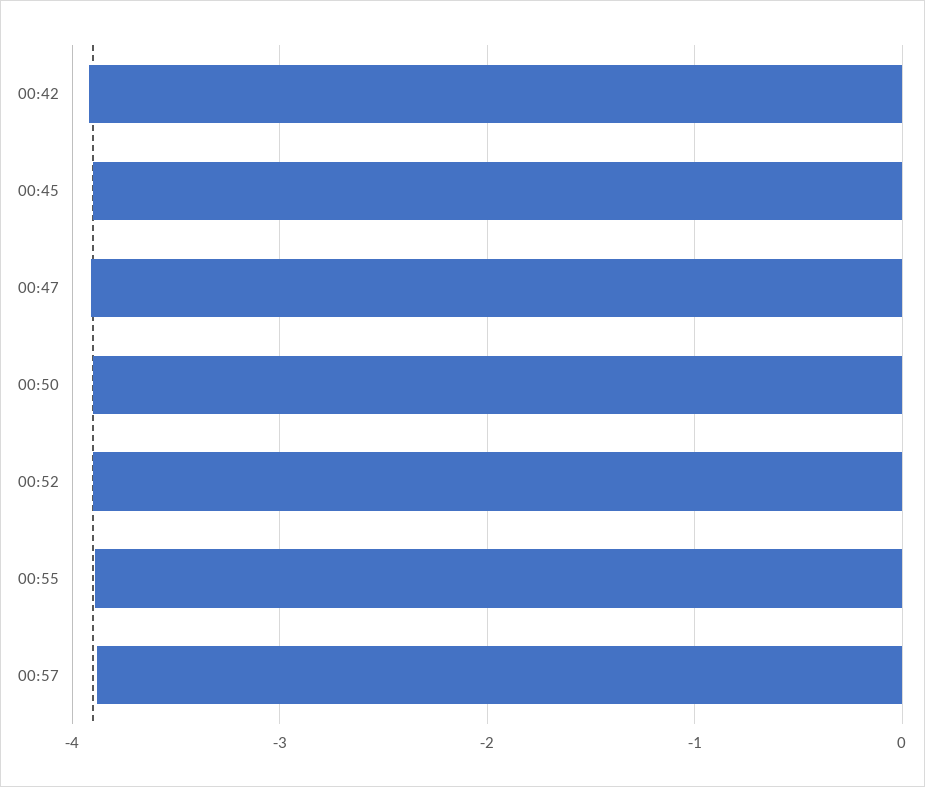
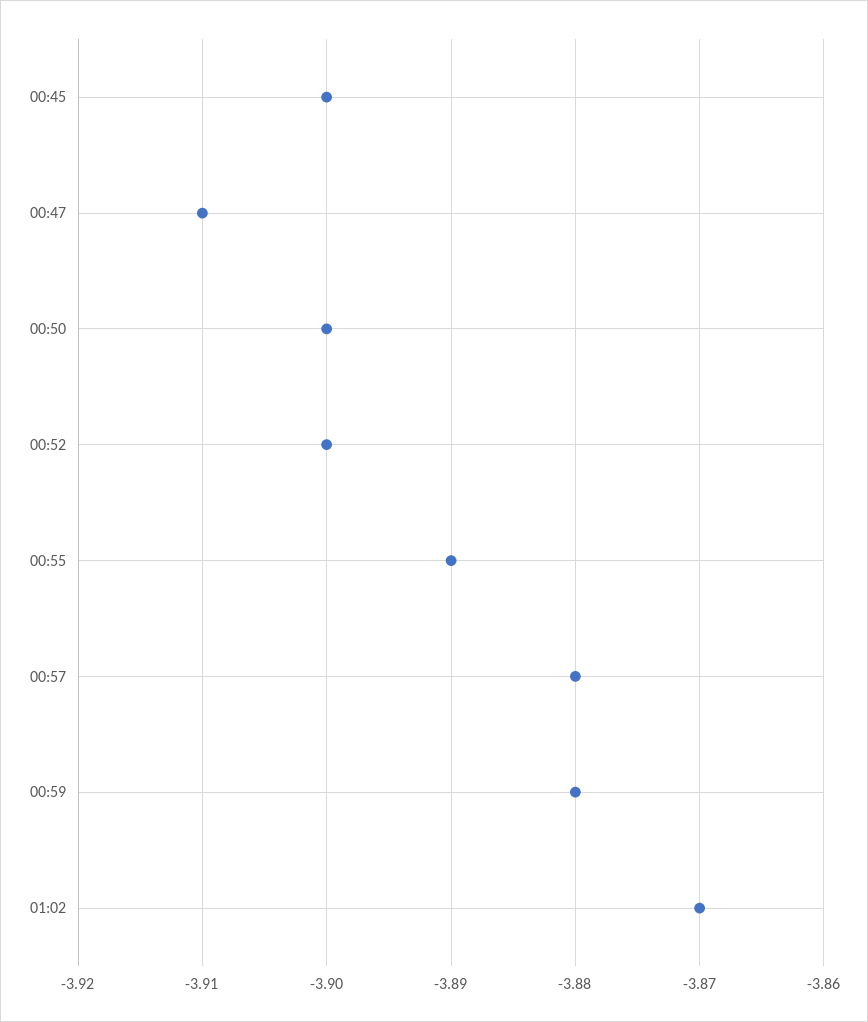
00:42: -3.9 -> none
00:59: none -> -3.88
01:02: none -> -3.87

